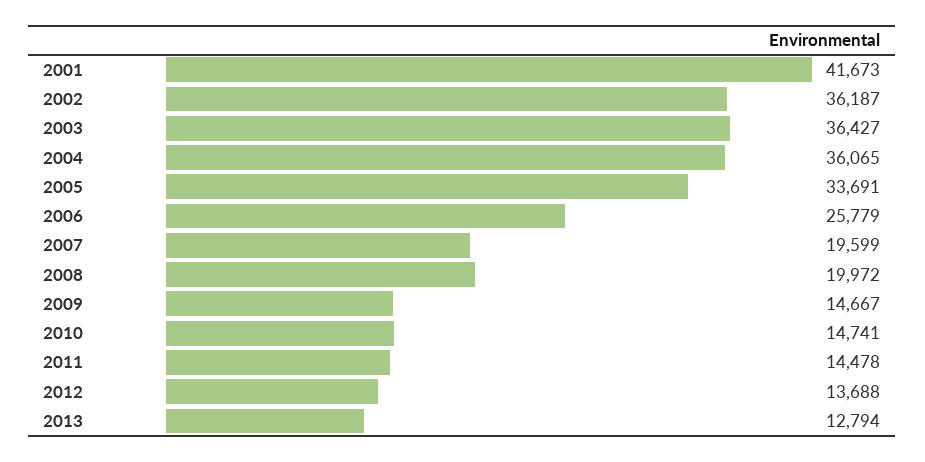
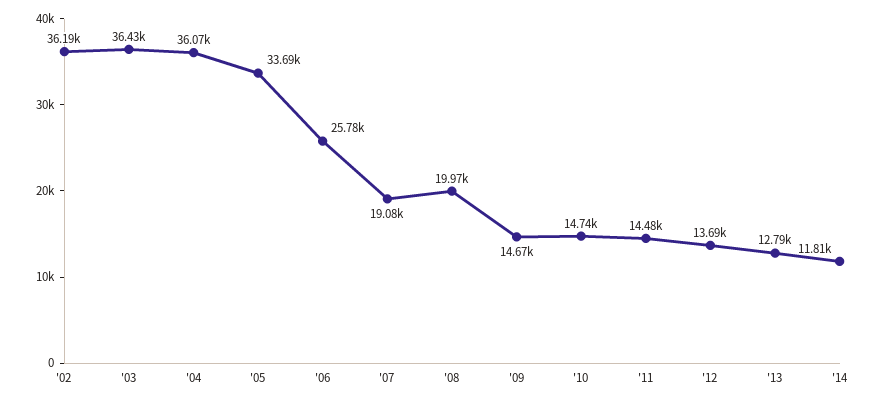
2001: 41673 -> none
2007: 19599 -> 19080
'14: none -> 11810

